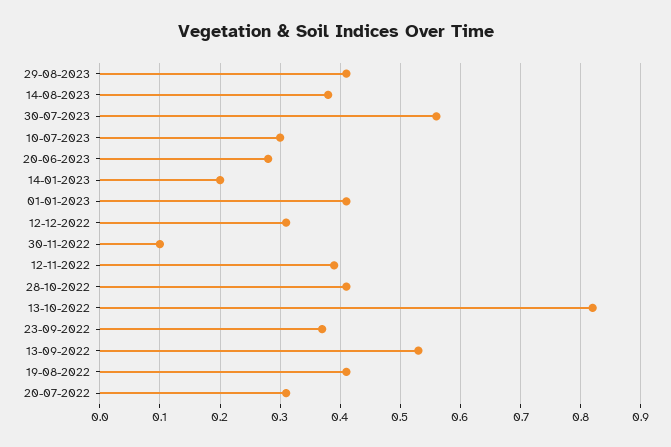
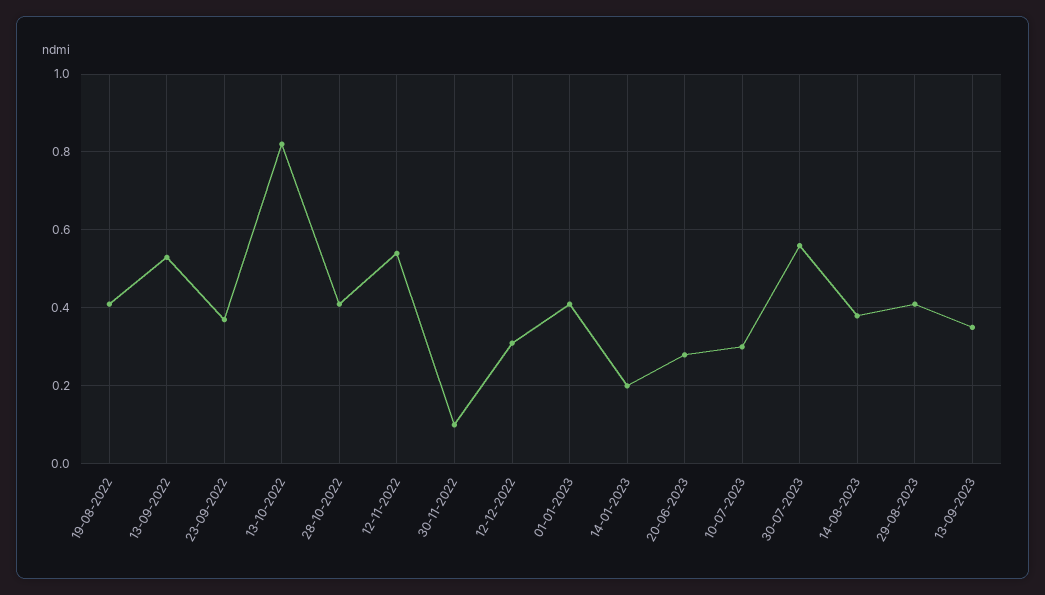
12-11-2022: 0.39 -> 0.55
20-07-2022: 0.31 -> none
13-09-2023: none -> 0.35

